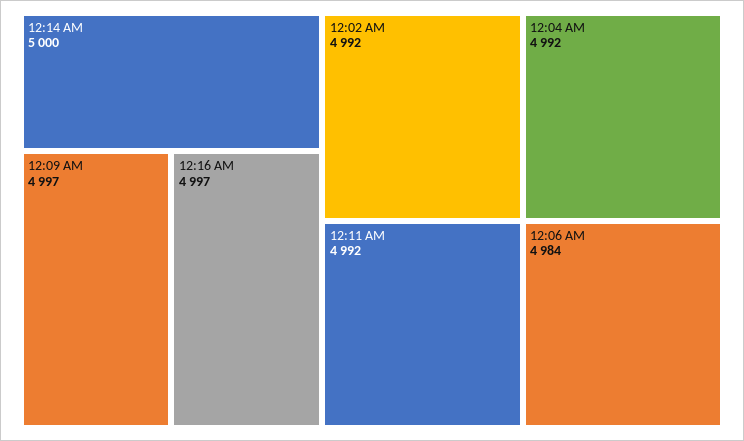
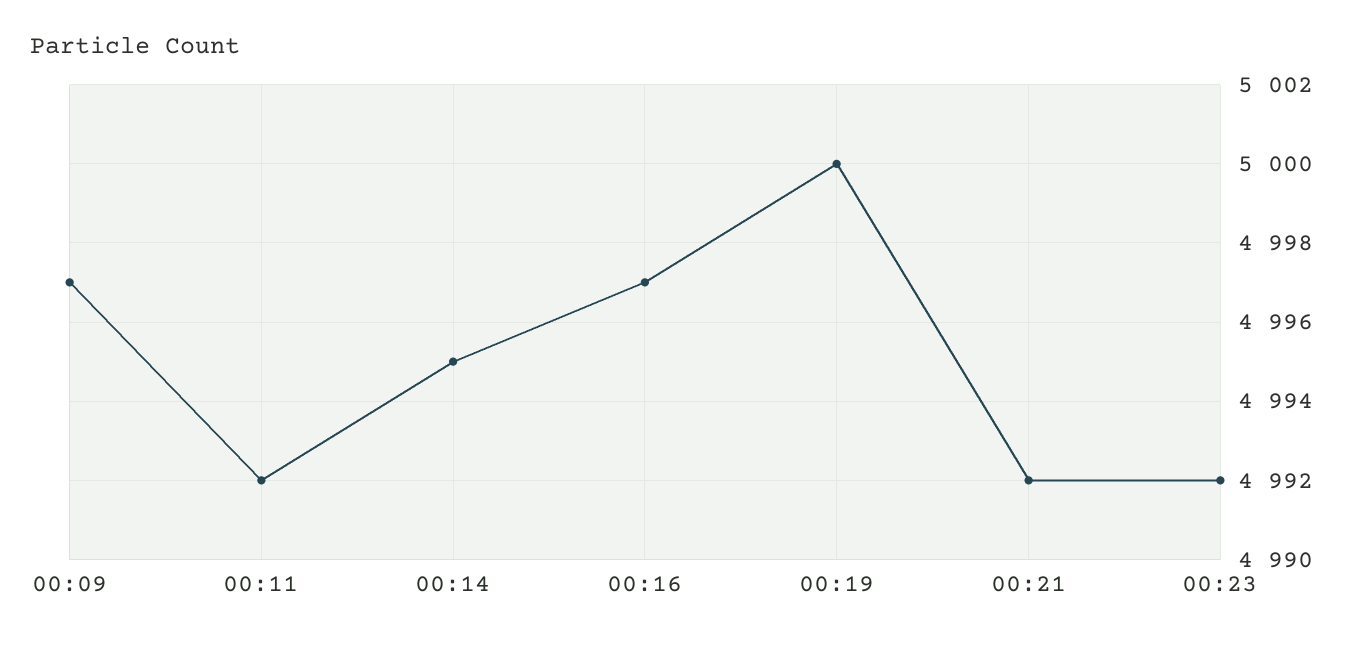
12:14 AM: 5000 -> 4995
12:02 AM: 4992 -> none
12:04 AM: 4992 -> none
12:06 AM: 4984 -> none
00:19: none -> 5000
00:21: none -> 4992
00:23: none -> 4992

